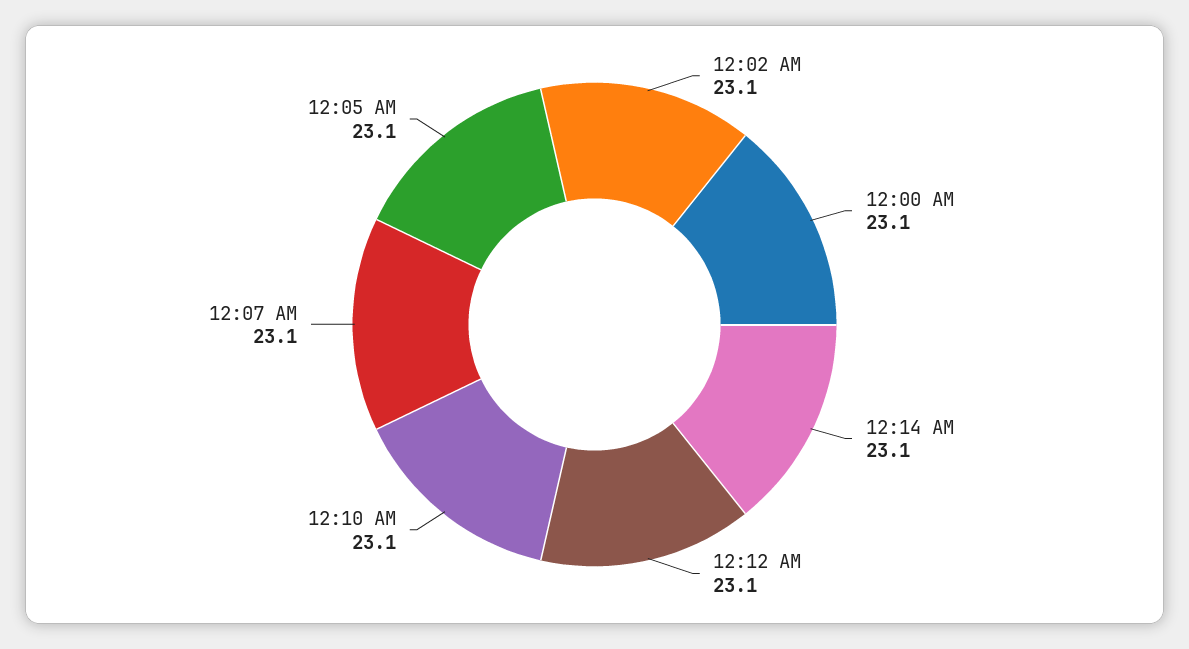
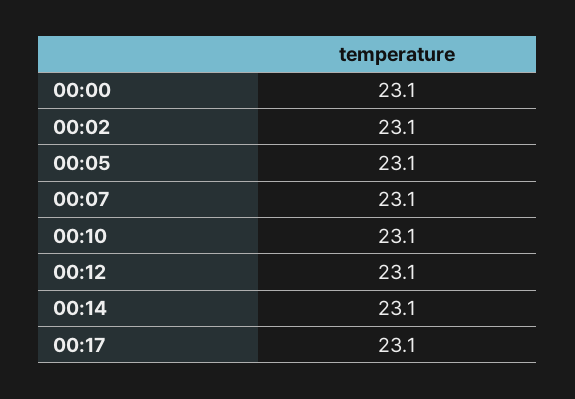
00:17: none -> 23.1

